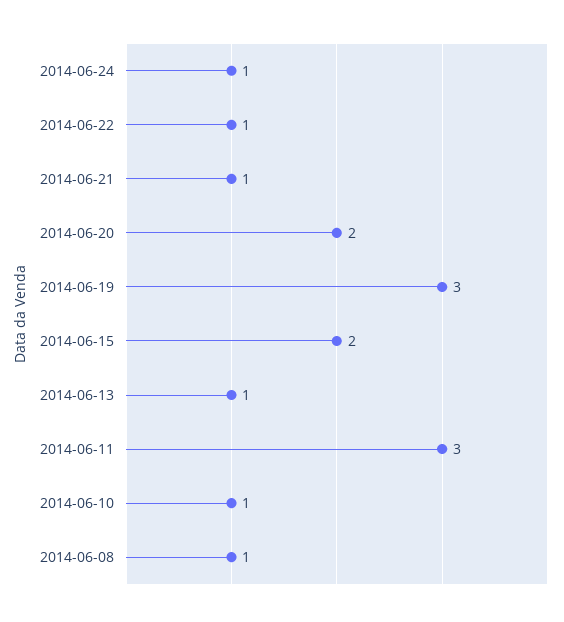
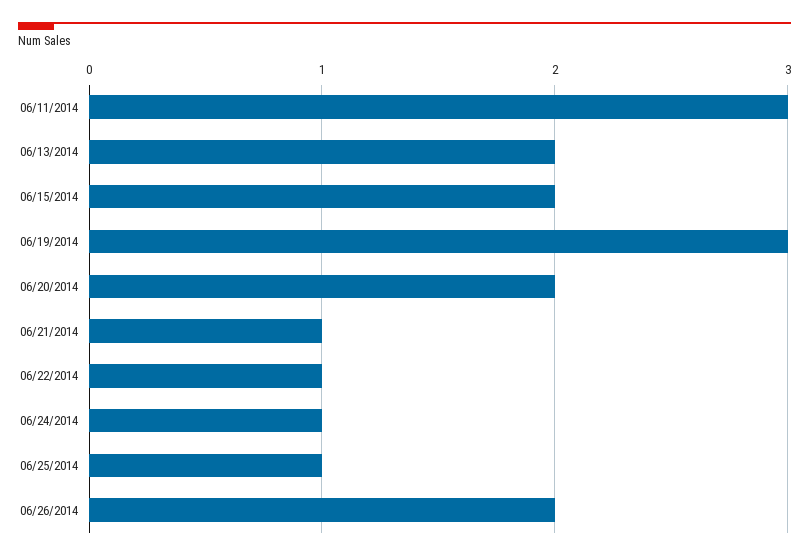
2014-06-13: 1 -> 2
2014-06-10: 1 -> none
2014-06-08: 1 -> none
06/25/2014: none -> 1
06/26/2014: none -> 2

